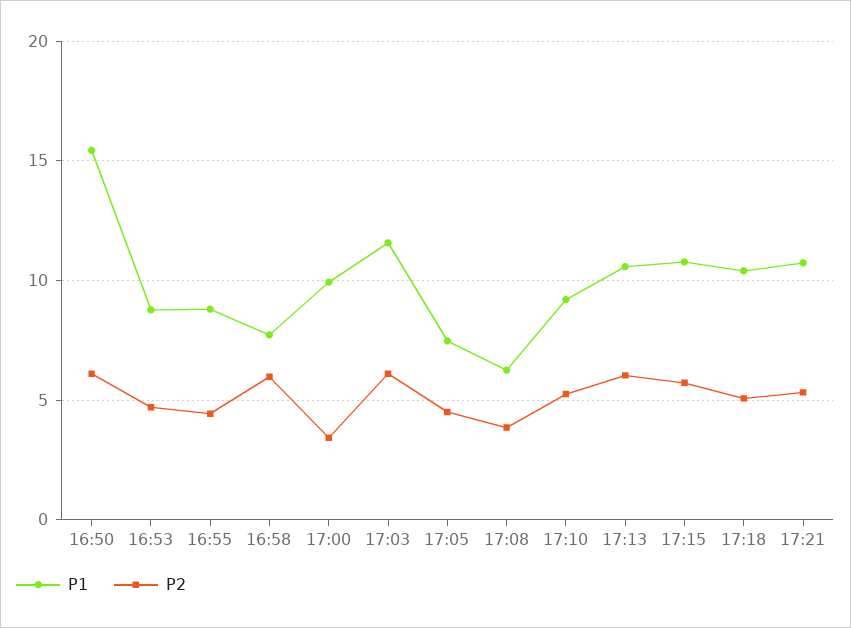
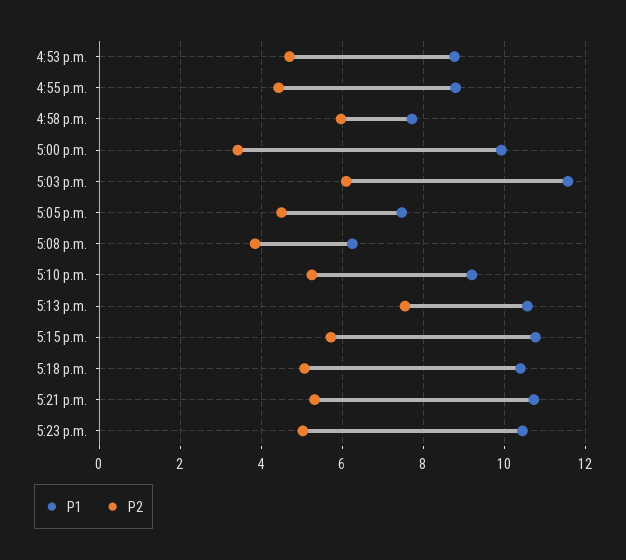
P1, 16:50: 15.5 -> none
P2, 16:50: 6 -> none
P2, 17:13: 6 -> 7.6
P1, 5:23 p.m.: none -> 10.4
P2, 5:23 p.m.: none -> 5

